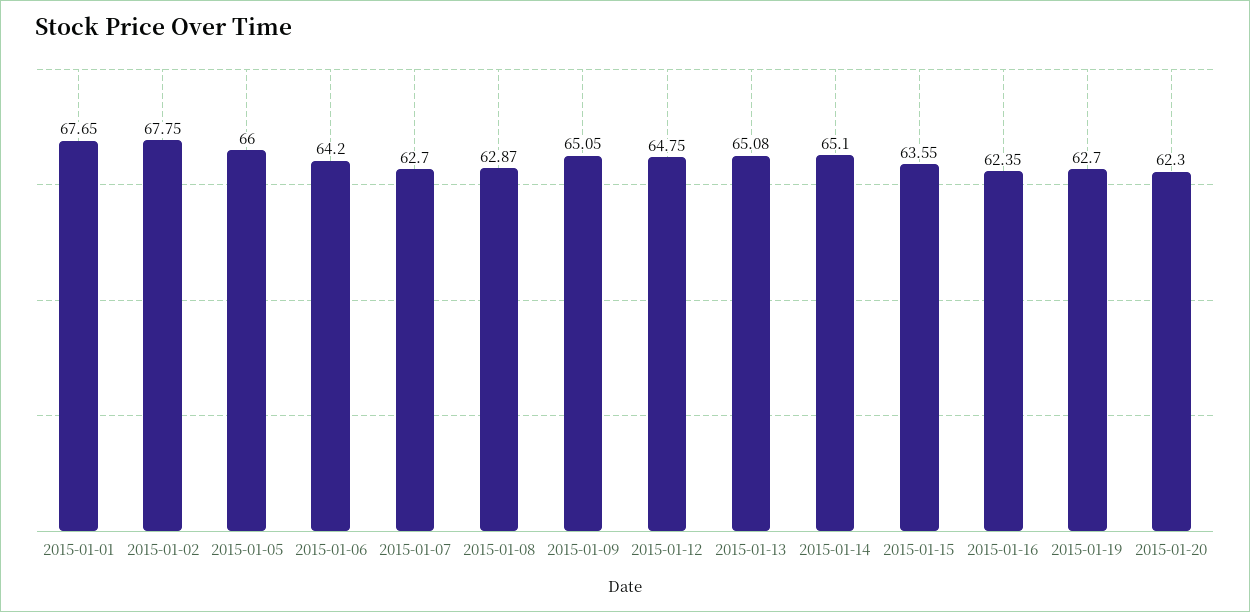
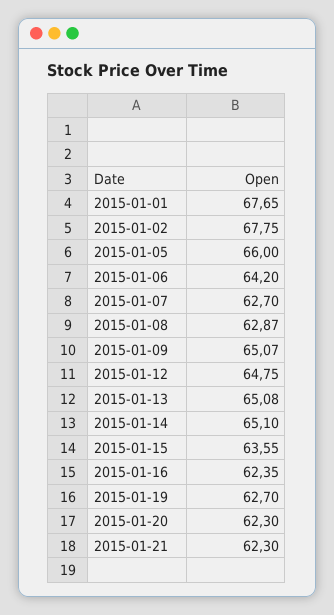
2015-01-09: 65.05 -> 65.07
2015-01-21: none -> 62.3

